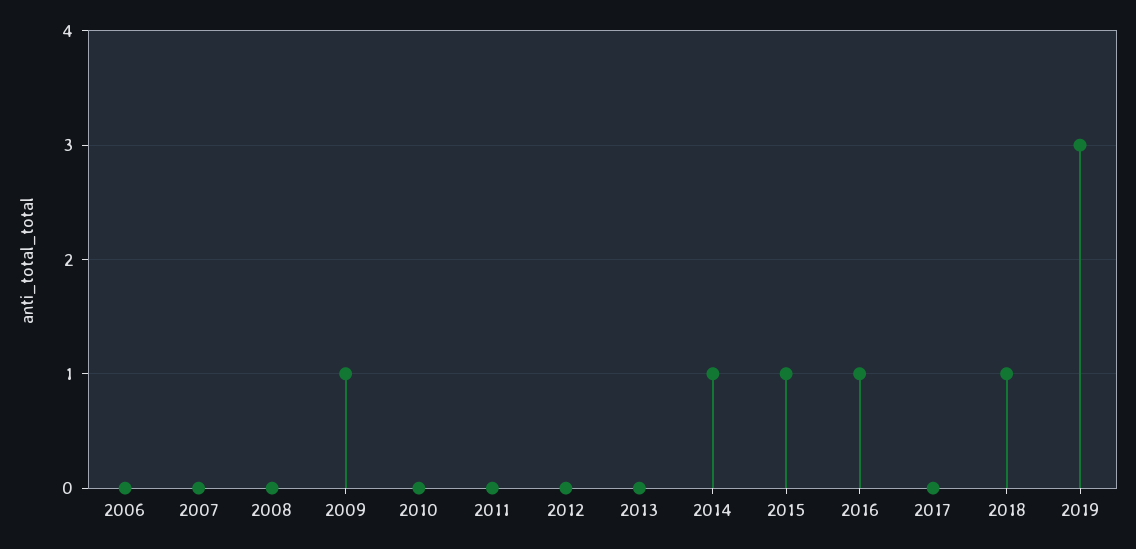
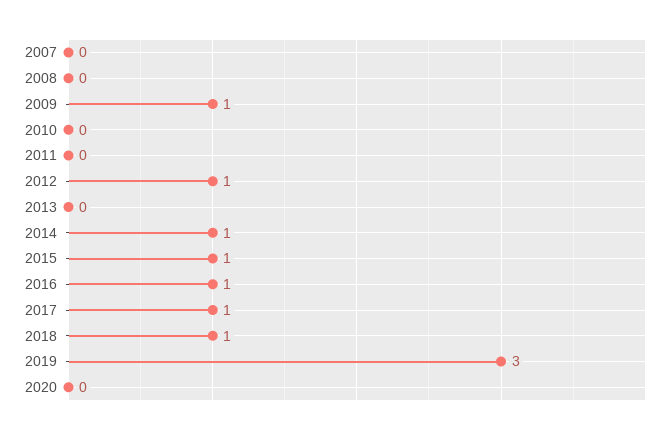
2006: 0 -> none
2012: 0 -> 1
2017: 0 -> 1
2020: none -> 0

